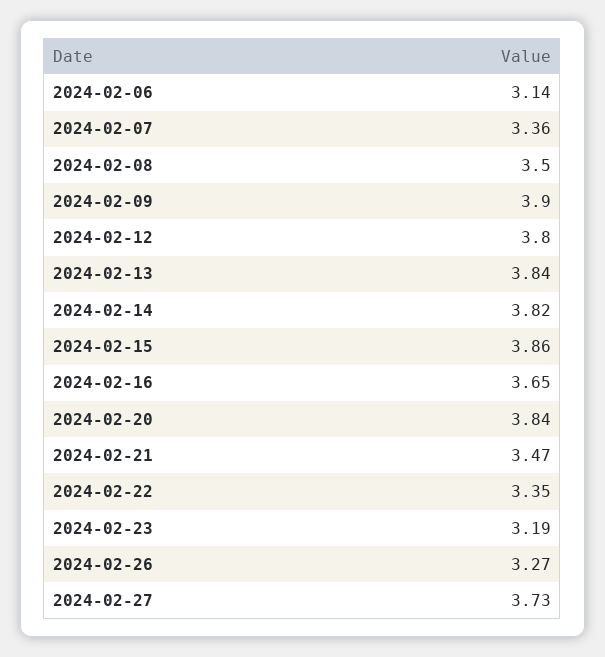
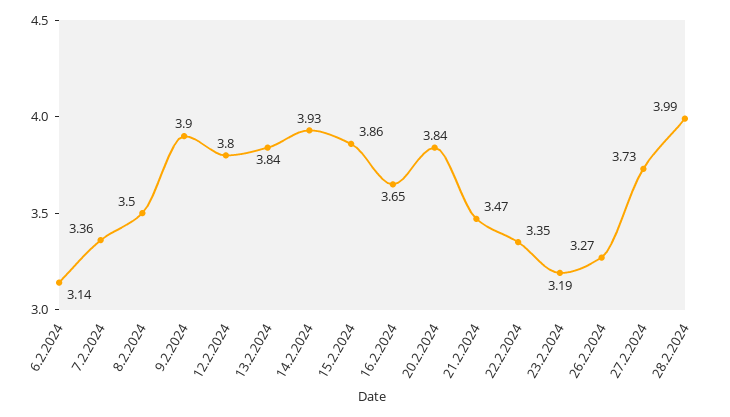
2024-02-14: 3.82 -> 3.93
28.2.2024: none -> 3.99

